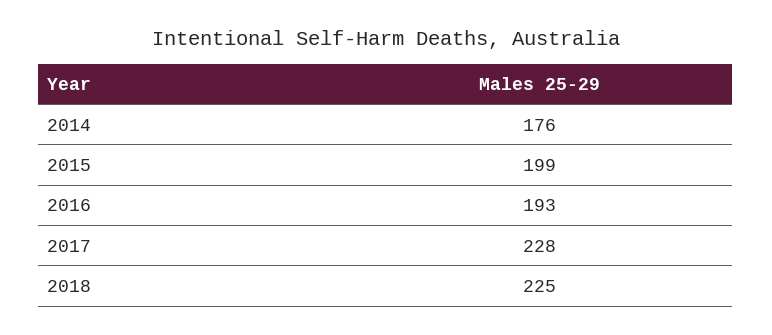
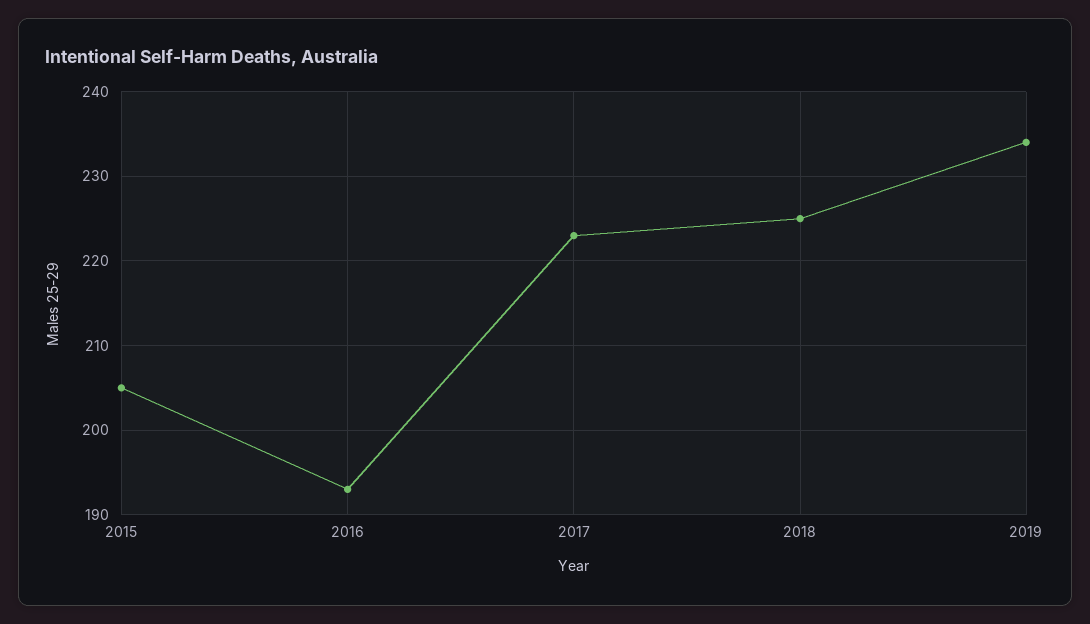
2014: 176 -> none
2015: 199 -> 205
2017: 228 -> 223
2019: none -> 234

